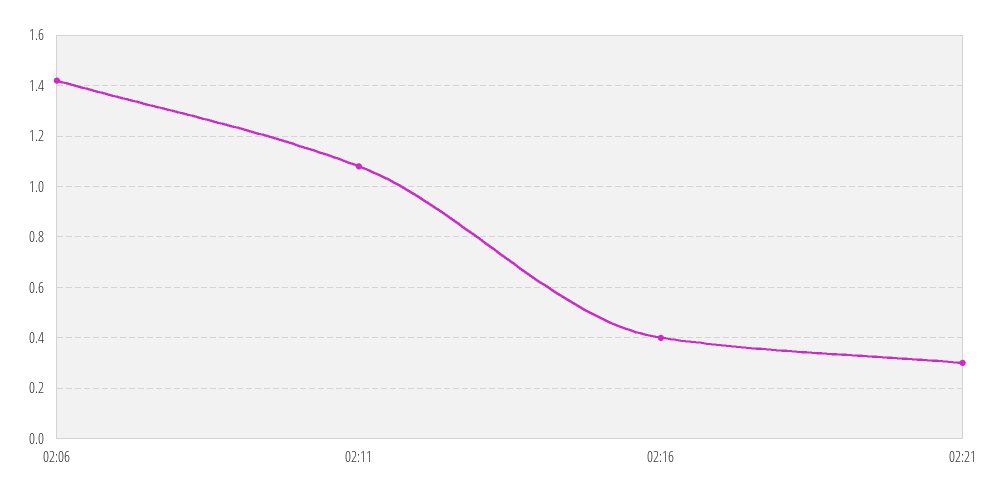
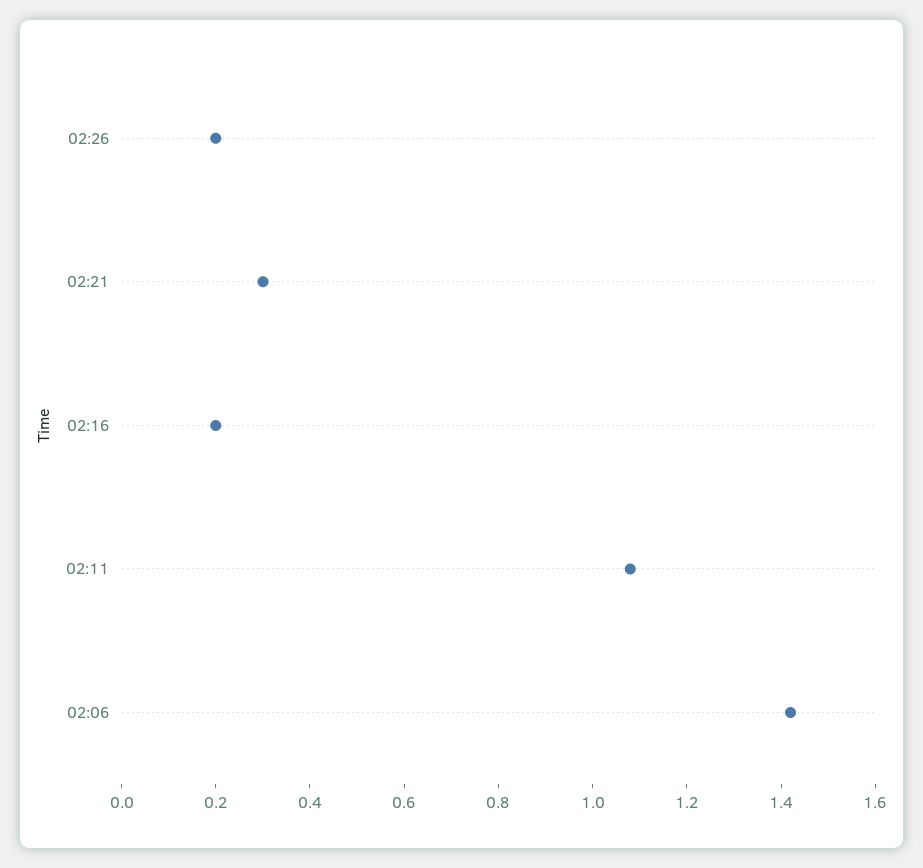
02:16: 0.4 -> 0.2
02:26: none -> 0.2

